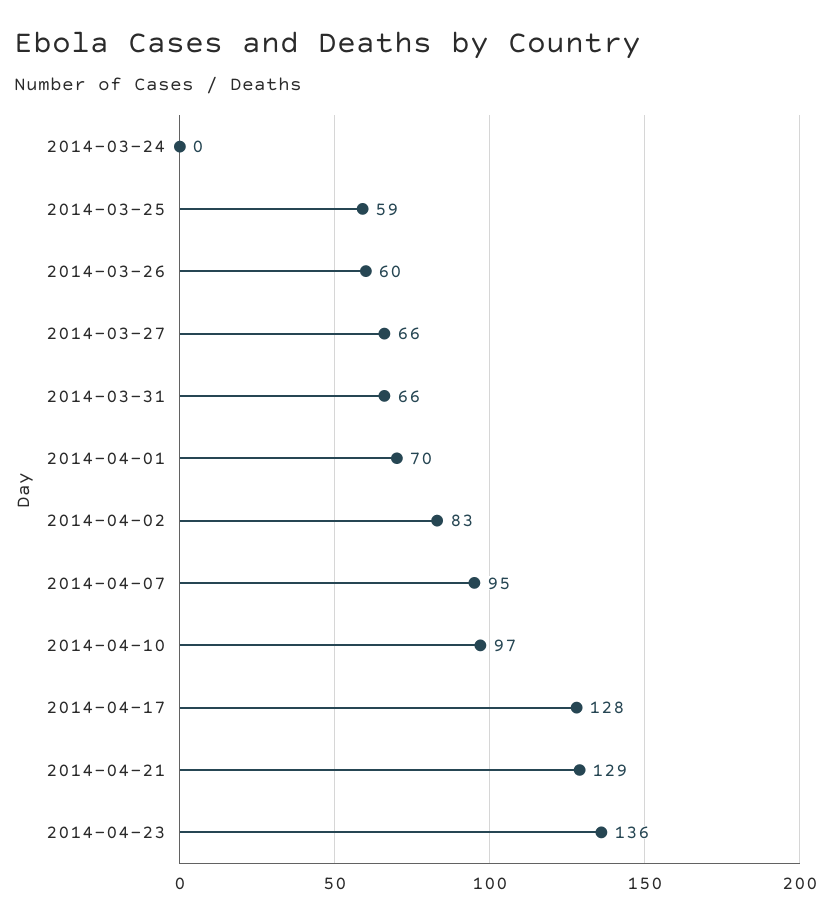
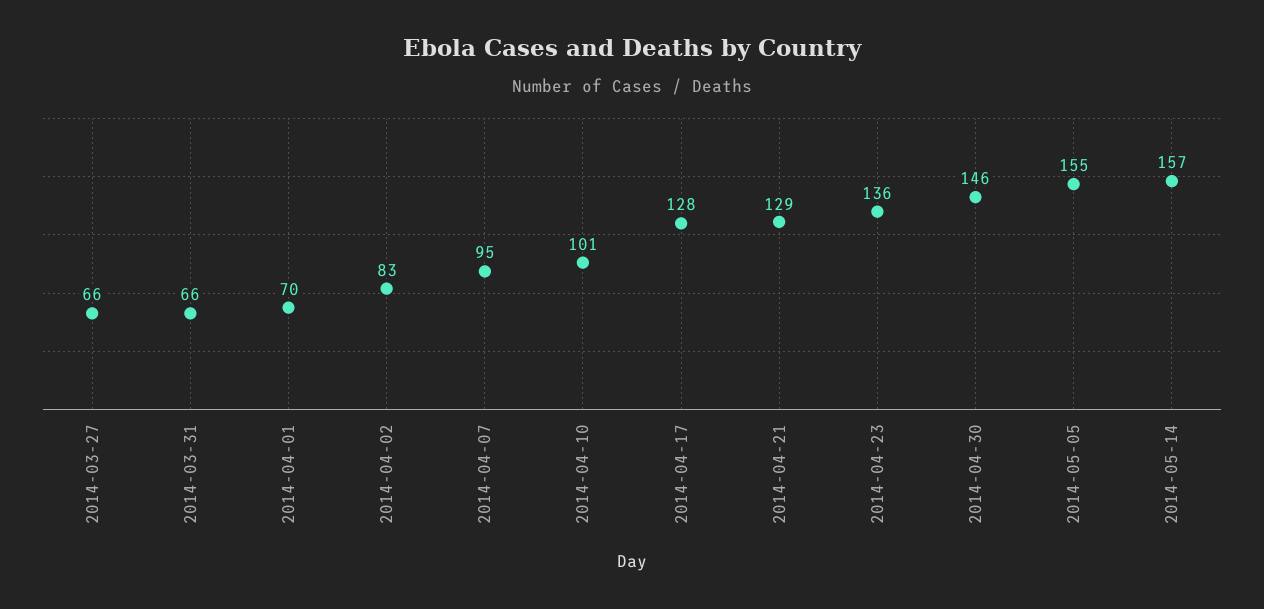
2014-03-24: 0 -> none
2014-03-25: 59 -> none
2014-03-26: 60 -> none
2014-04-10: 97 -> 101
2014-04-30: none -> 146
2014-05-05: none -> 155
2014-05-14: none -> 157

